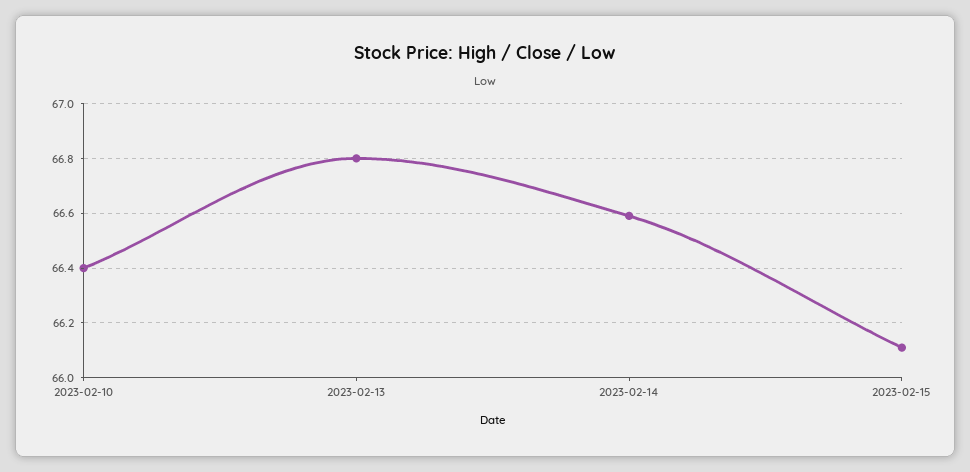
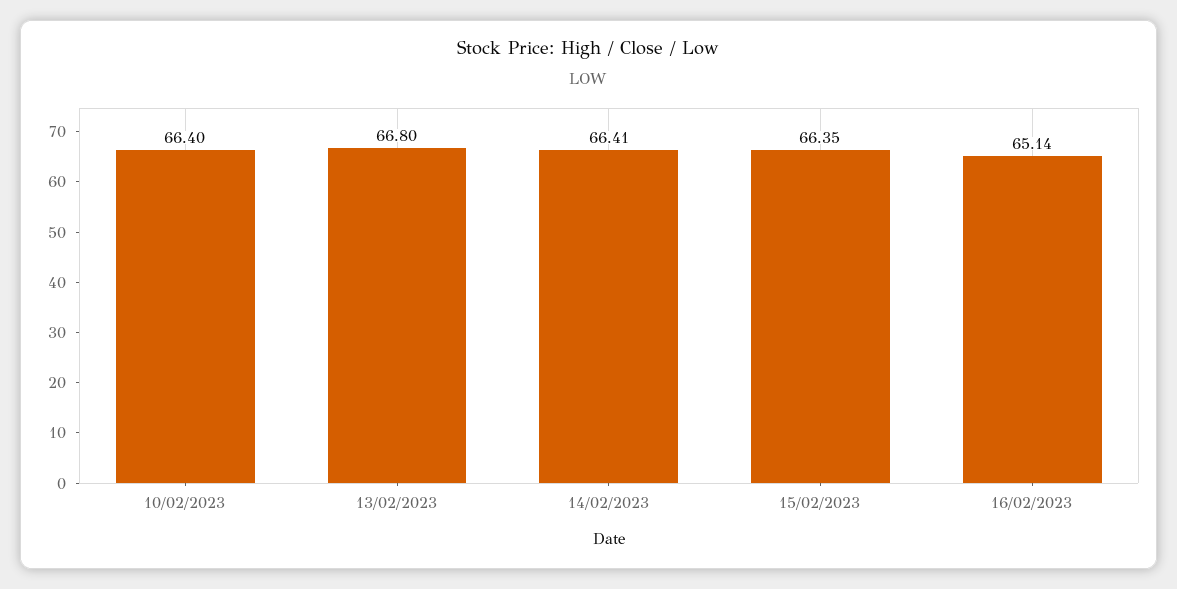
2023-02-14: 66.6 -> 66.41
2023-02-15: 66.1 -> 66.35
16/02/2023: none -> 65.14

